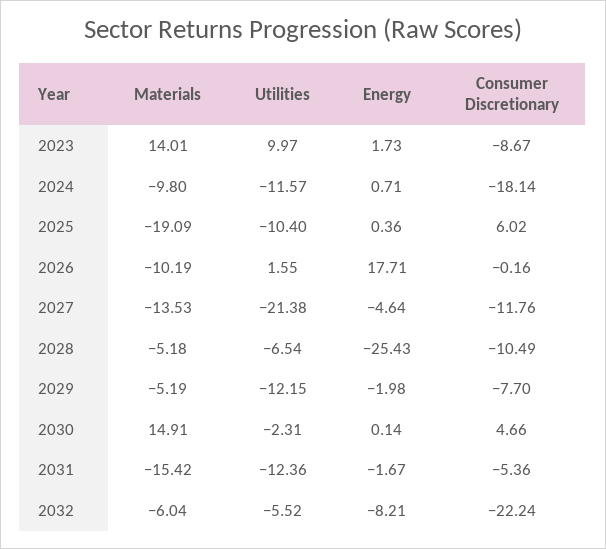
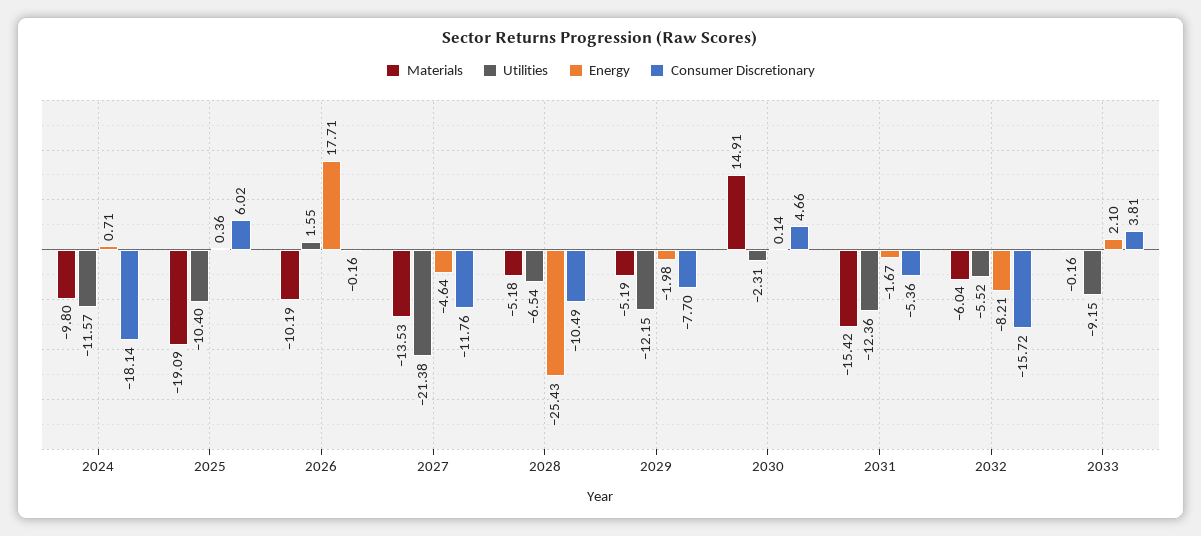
Materials, 2023: 14.01 -> none
Utilities, 2023: 9.97 -> none
Energy, 2023: 1.73 -> none
Consumer Discretionary, 2023: -8.67 -> none
Consumer Discretionary, 2032: -22.24 -> -15.72
Materials, 2033: none -> -0.16
Utilities, 2033: none -> -9.15
Energy, 2033: none -> 2.1
Consumer Discretionary, 2033: none -> 3.81

